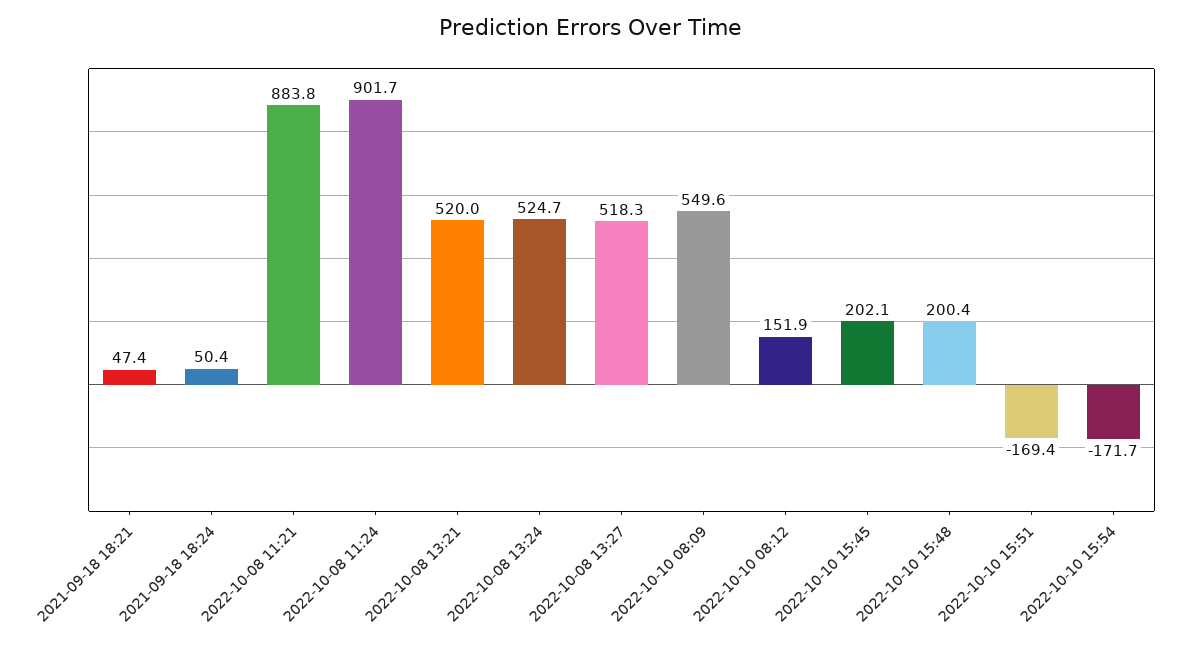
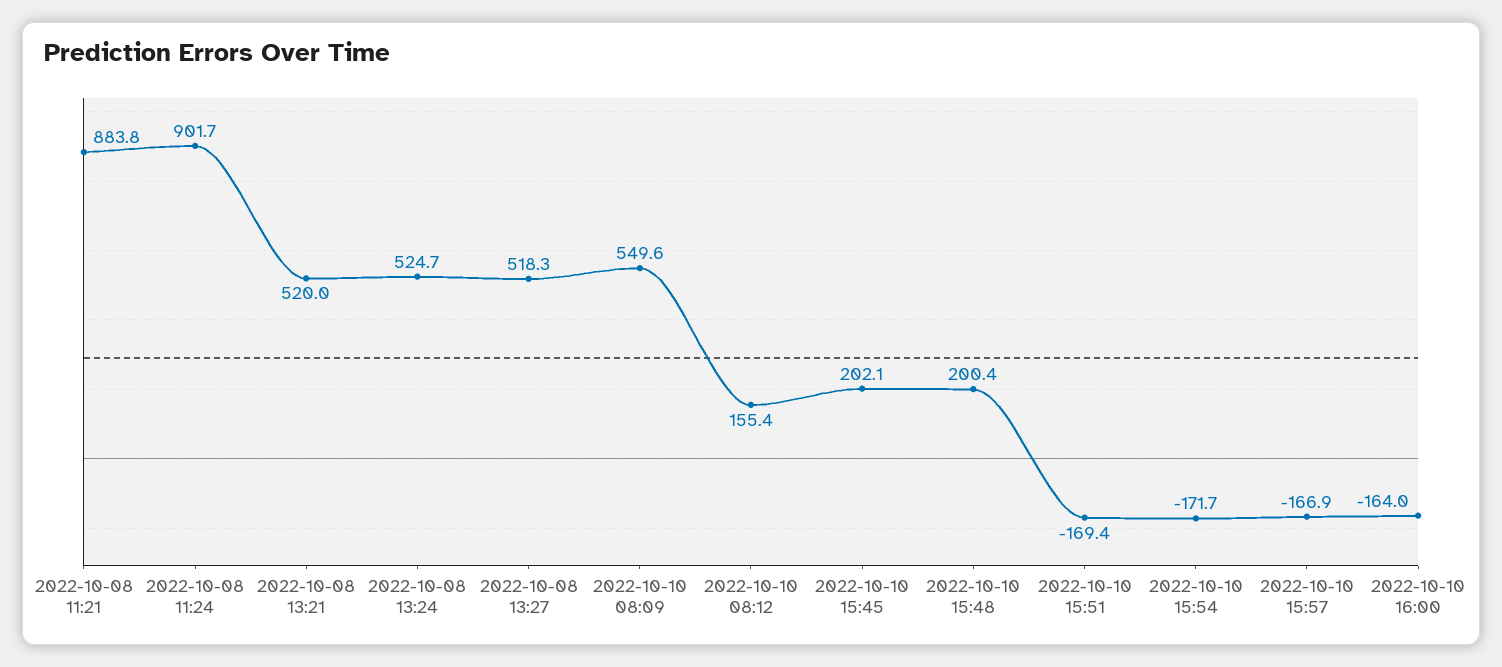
2021-09-18 18:21: 47.4 -> none
2021-09-18 18:24: 50.4 -> none
2022-10-10 08:12: 151.9 -> 155.4
2022-10-10 15:57: none -> -166.9
2022-10-10 16:00: none -> -164

